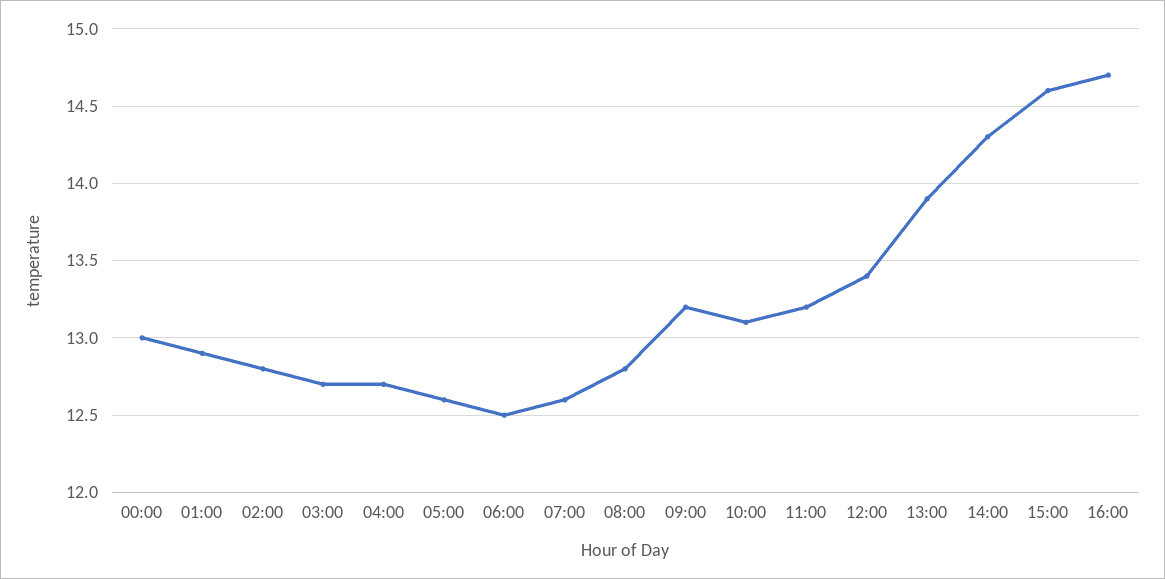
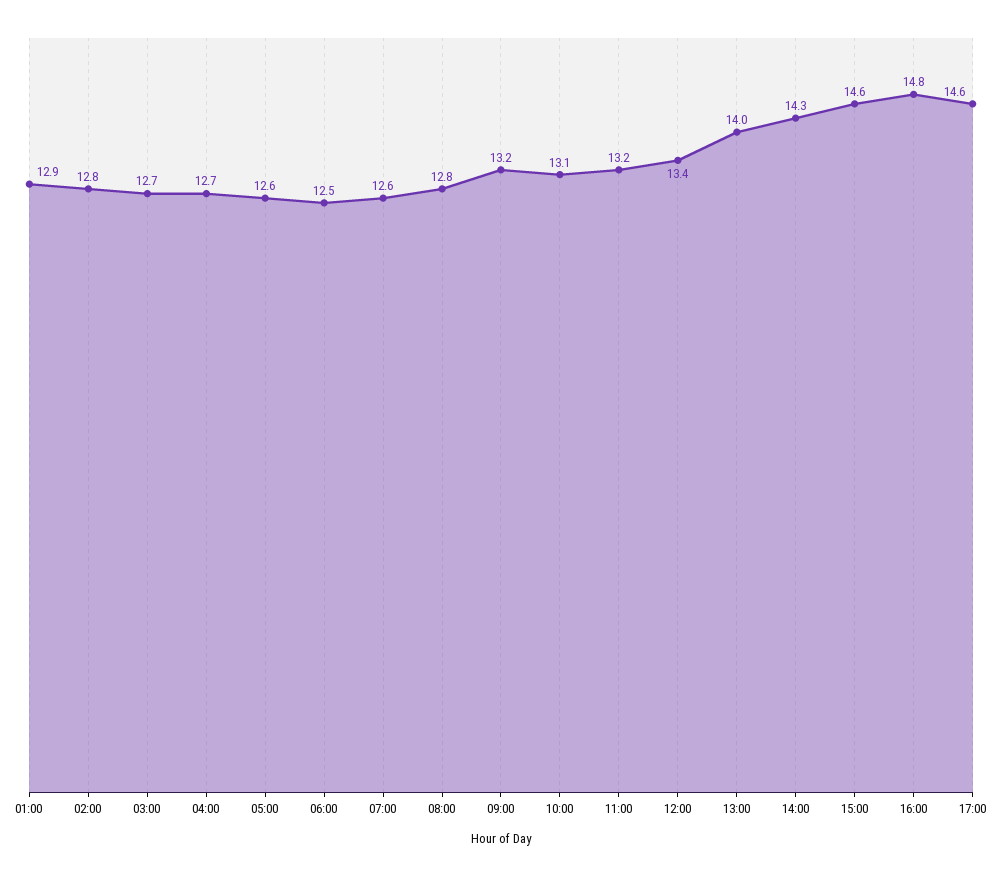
00:00: 13 -> none
13:00: 13.9 -> 14
16:00: 14.7 -> 14.8
17:00: none -> 14.6

